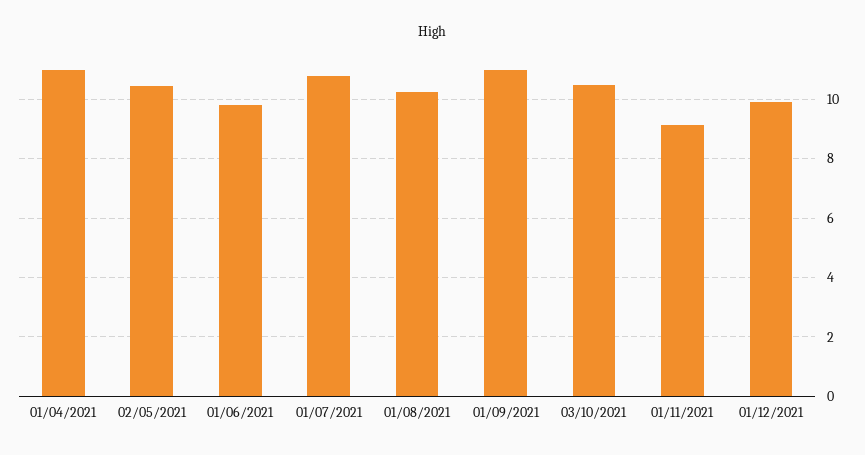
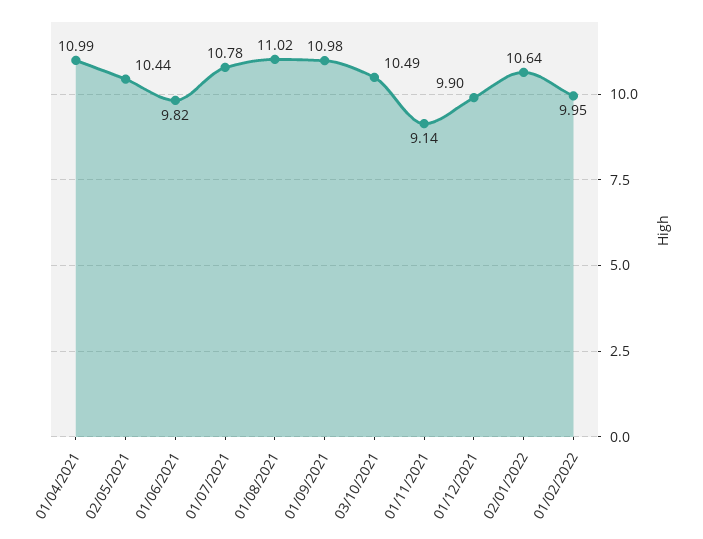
01/08/2021: 10.25 -> 11.02
02/01/2022: none -> 10.64
01/02/2022: none -> 9.95

